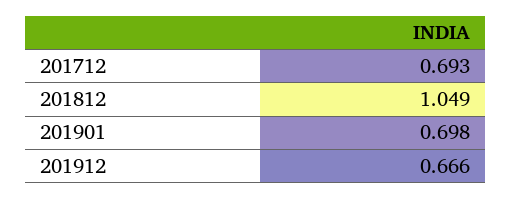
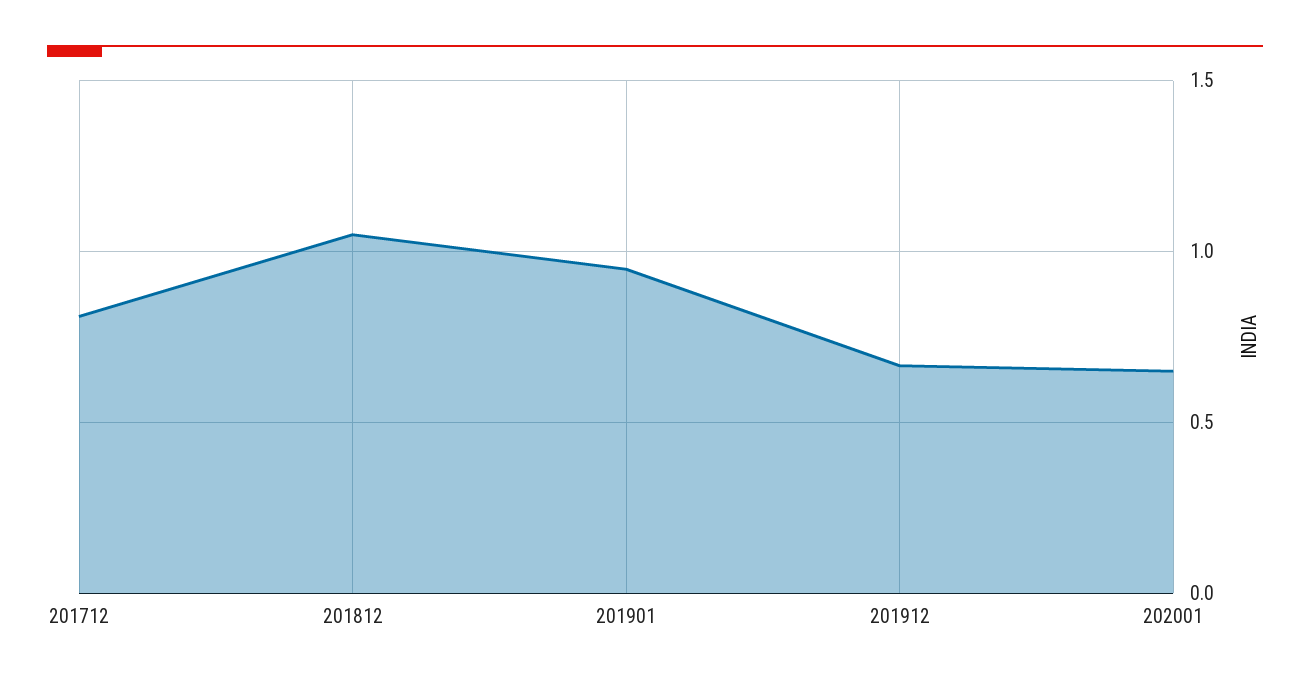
201712: 0.693 -> 0.8
201901: 0.698 -> 0.95
202001: none -> 0.65

